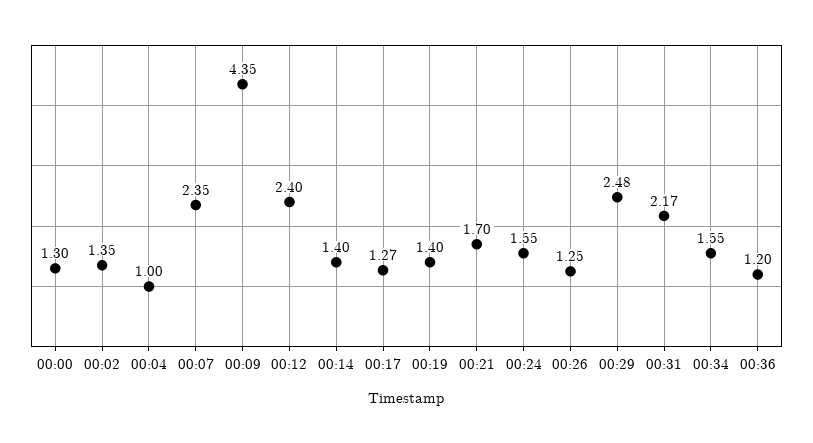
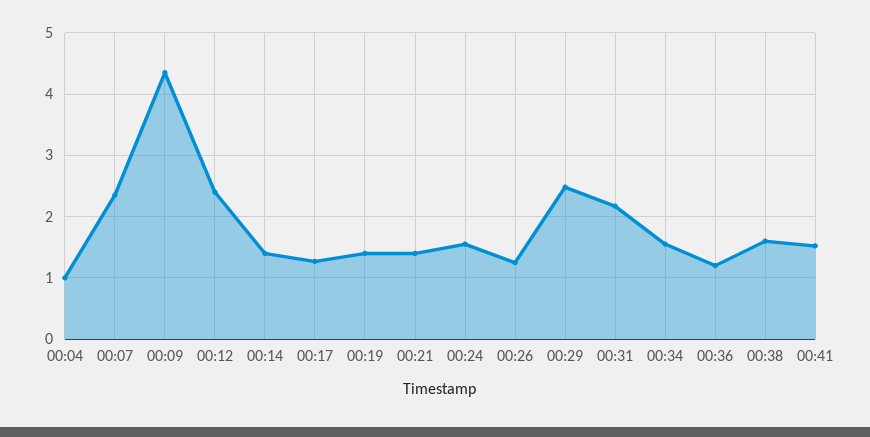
00:00: 1.3 -> none
00:02: 1.35 -> none
00:21: 1.7 -> 1.4
00:38: none -> 1.6
00:41: none -> 1.5

